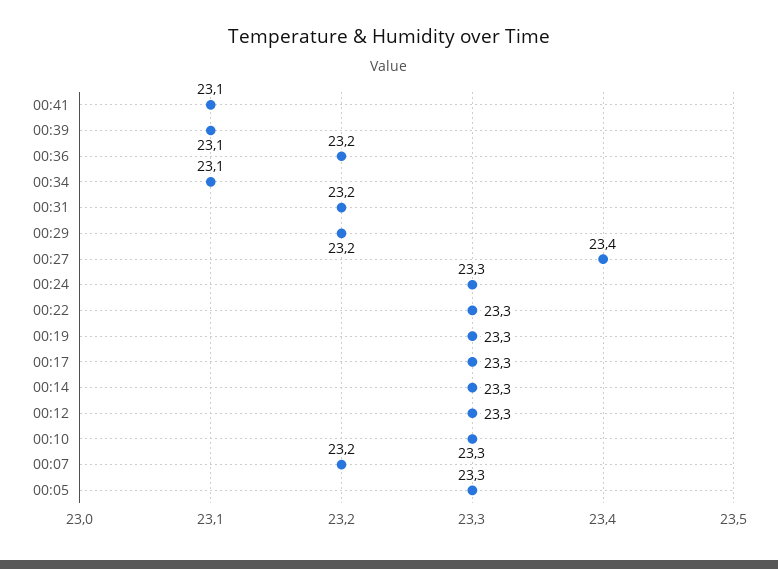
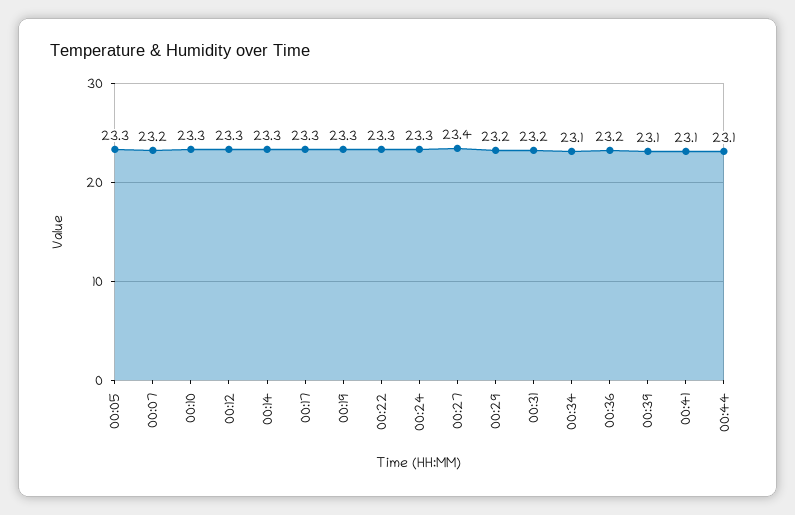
00:44: none -> 23.1

